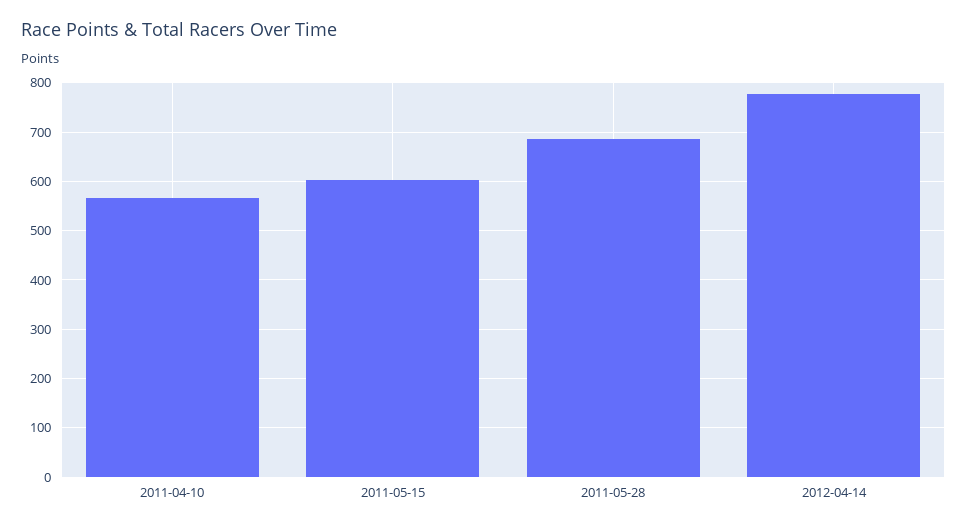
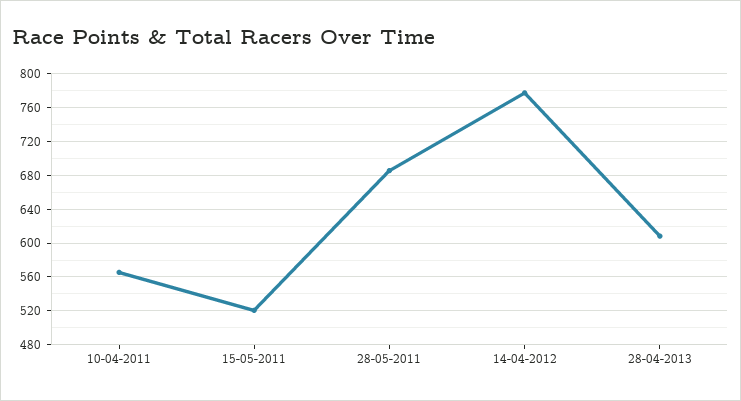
2011-05-15: 600 -> 520
28-04-2013: none -> 610

